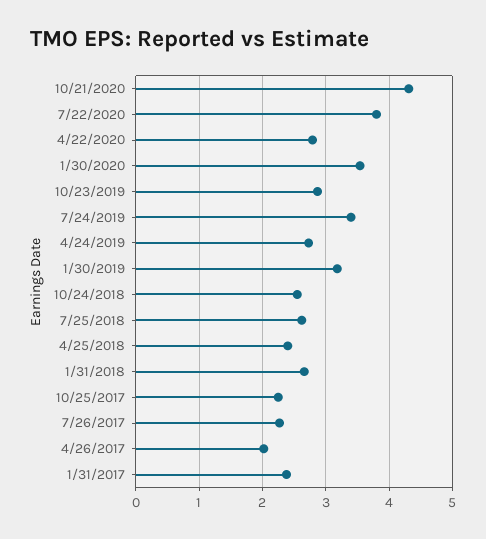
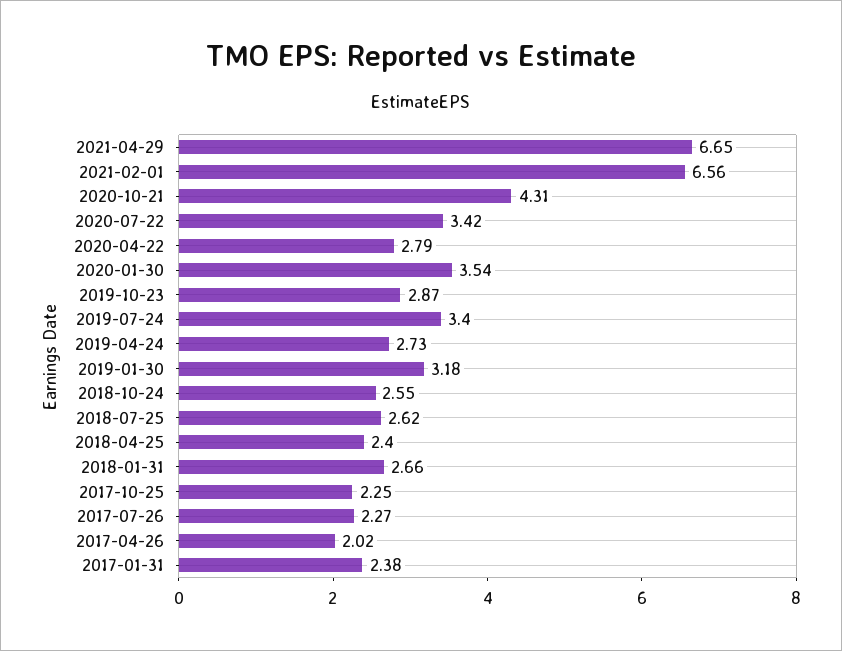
7/22/2020: 3.8 -> 3.42
2021-04-29: none -> 6.65
2021-02-01: none -> 6.56

